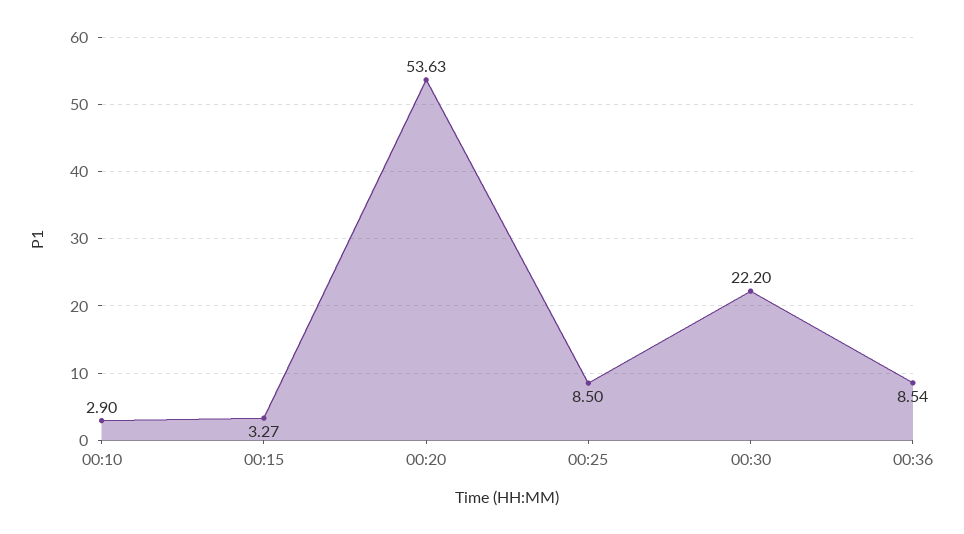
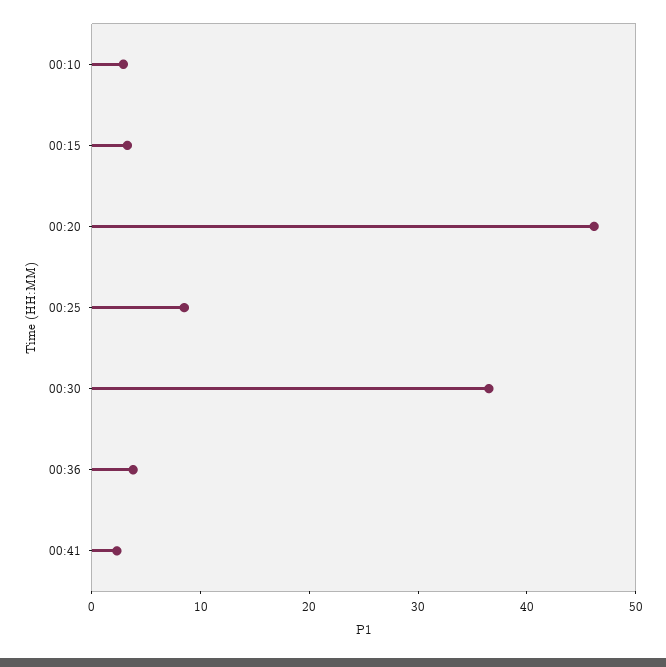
00:20: 53.63 -> 46
00:30: 22.2 -> 36
00:36: 8.54 -> 4
00:41: none -> 2

